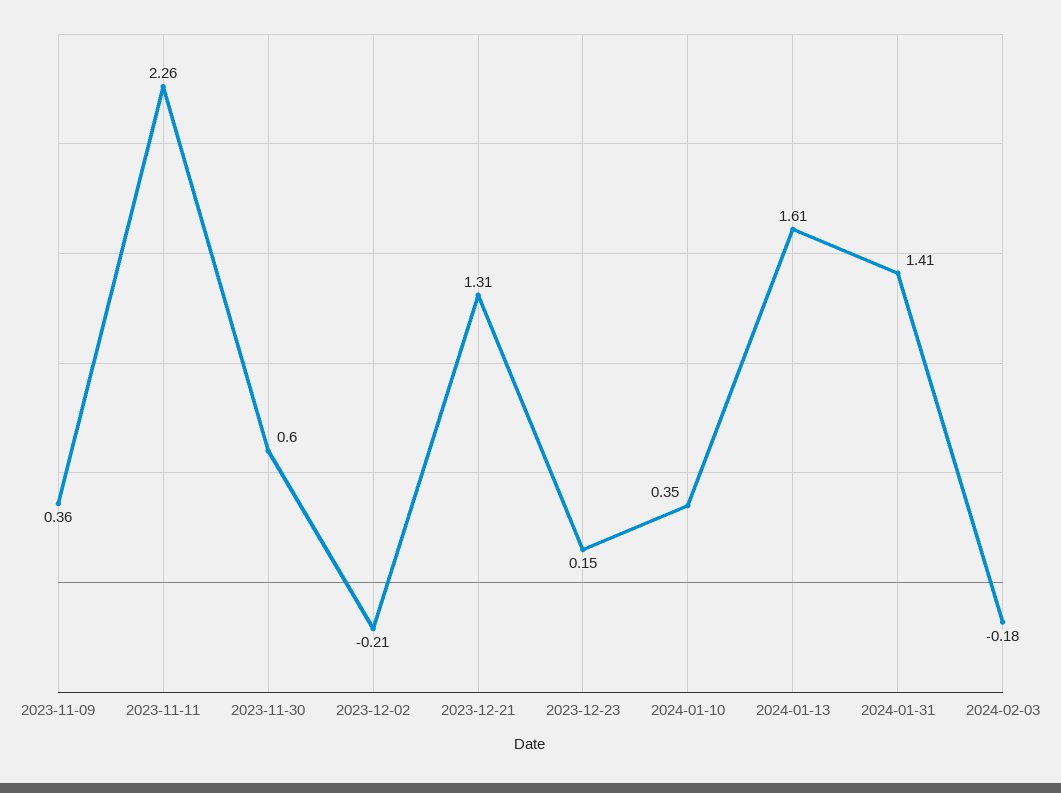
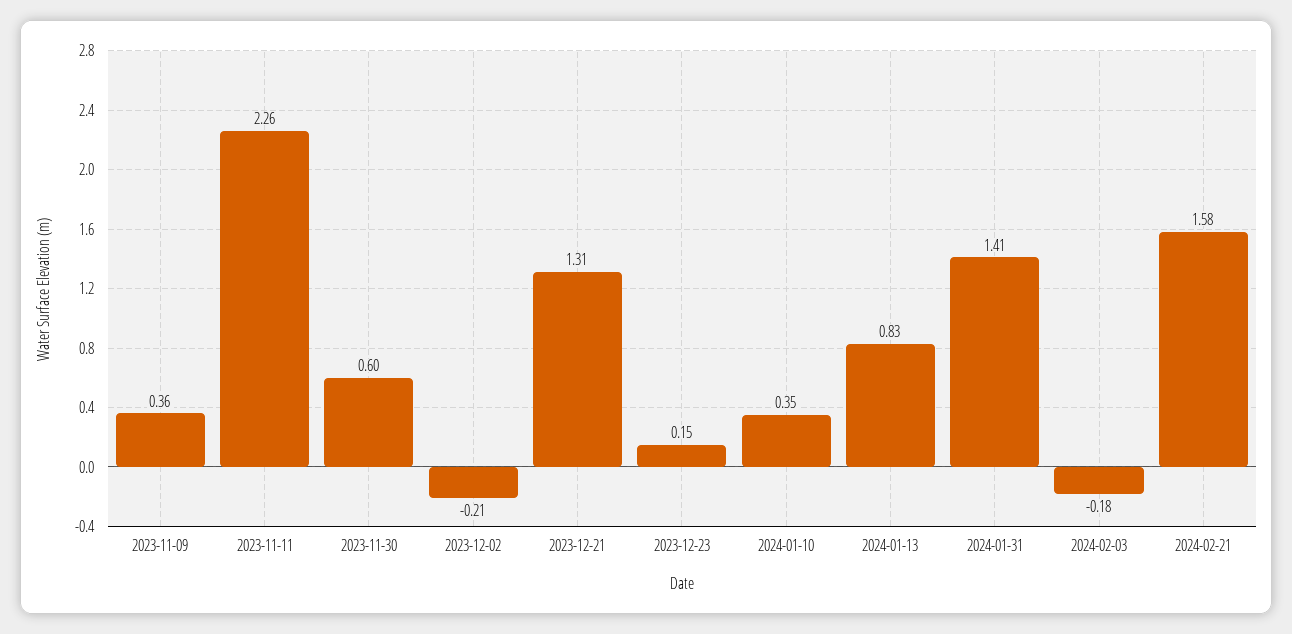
2024-01-13: 1.61 -> 0.83
2024-02-21: none -> 1.58

